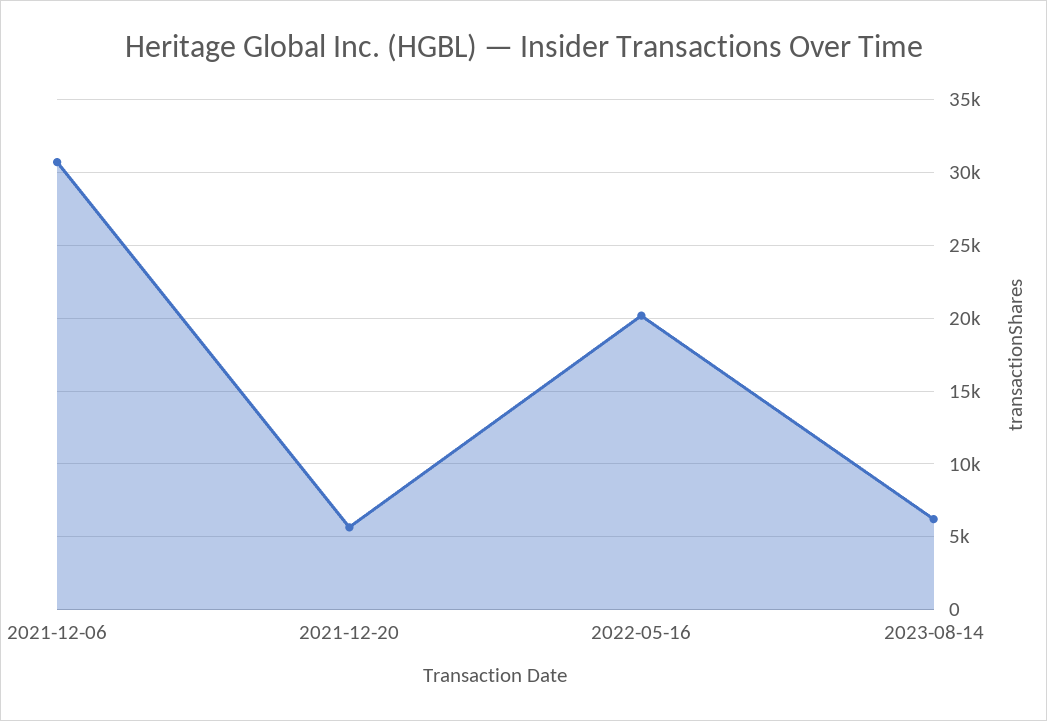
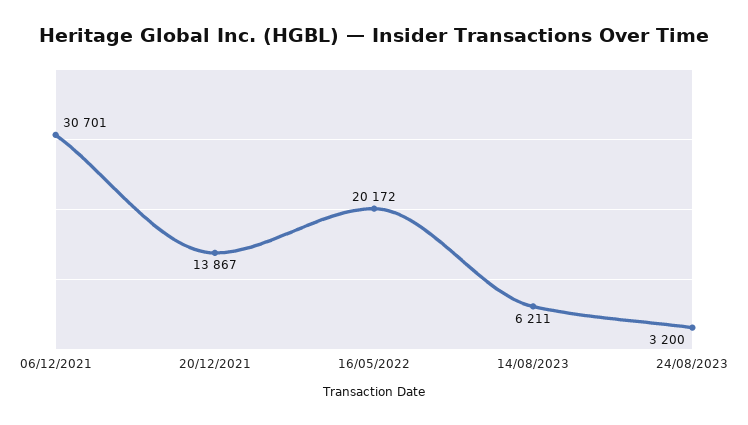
2021-12-20: 5500 -> 13867
24/08/2023: none -> 3200

